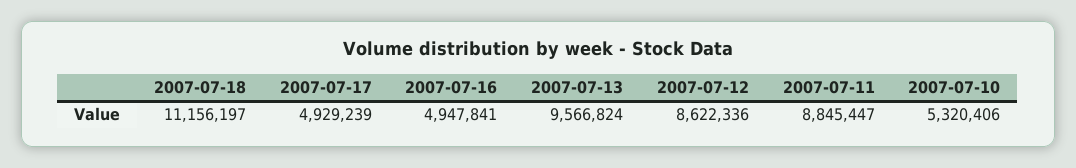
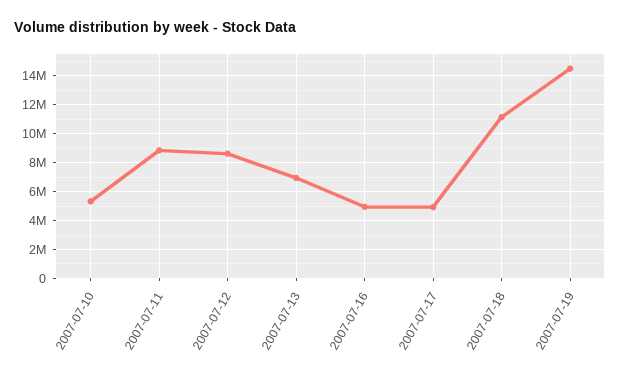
2007-07-13: 9566824 -> 7000000
2007-07-19: none -> 14500000

